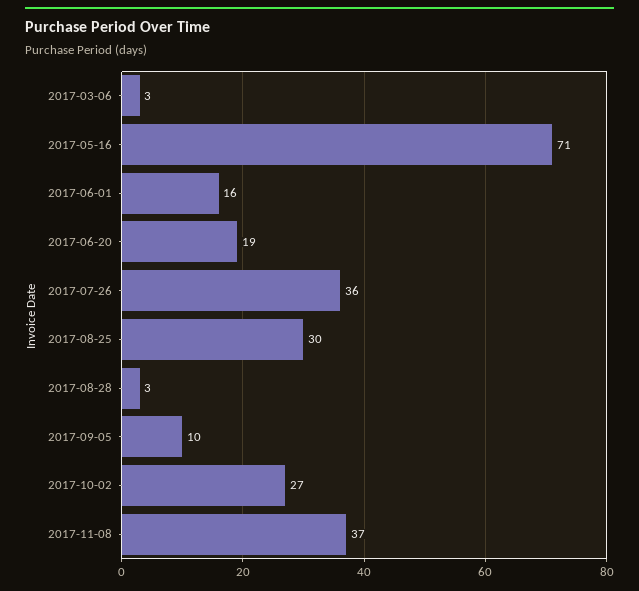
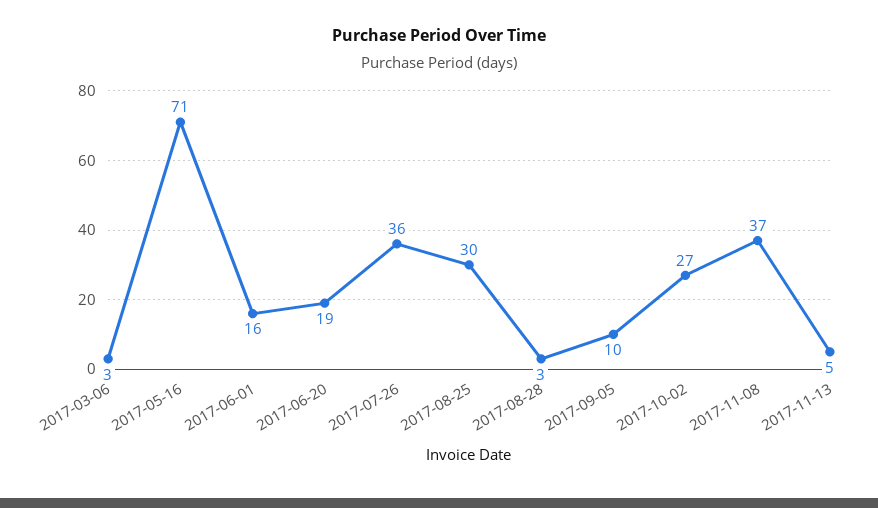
2017-11-13: none -> 5

